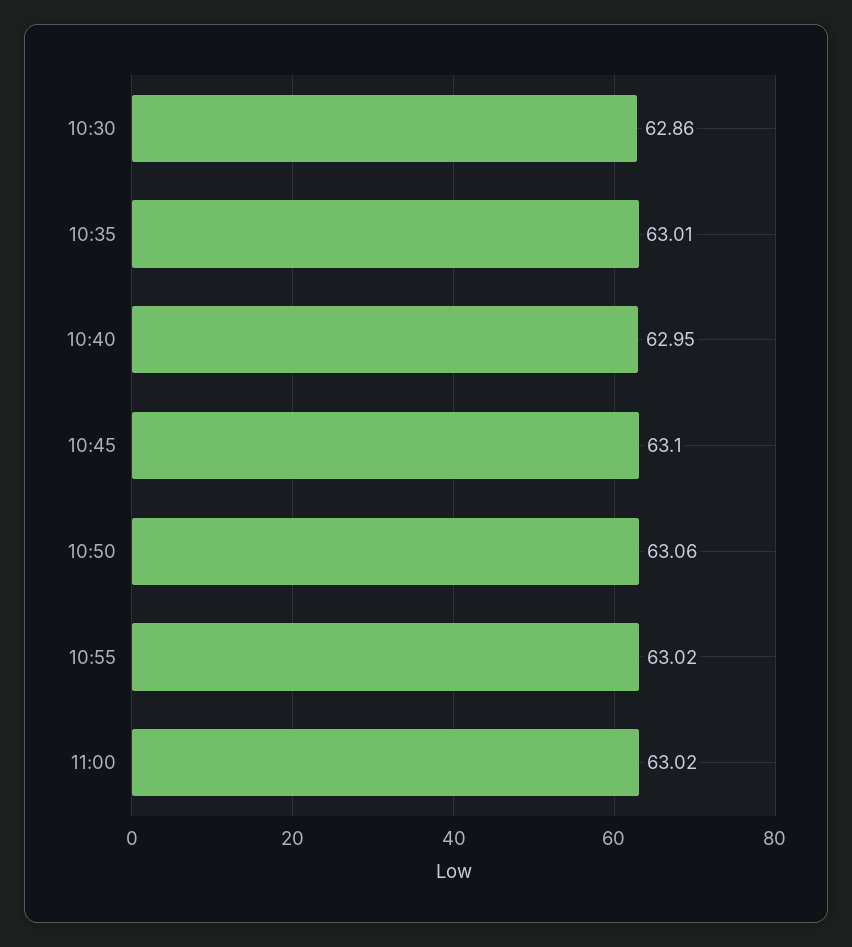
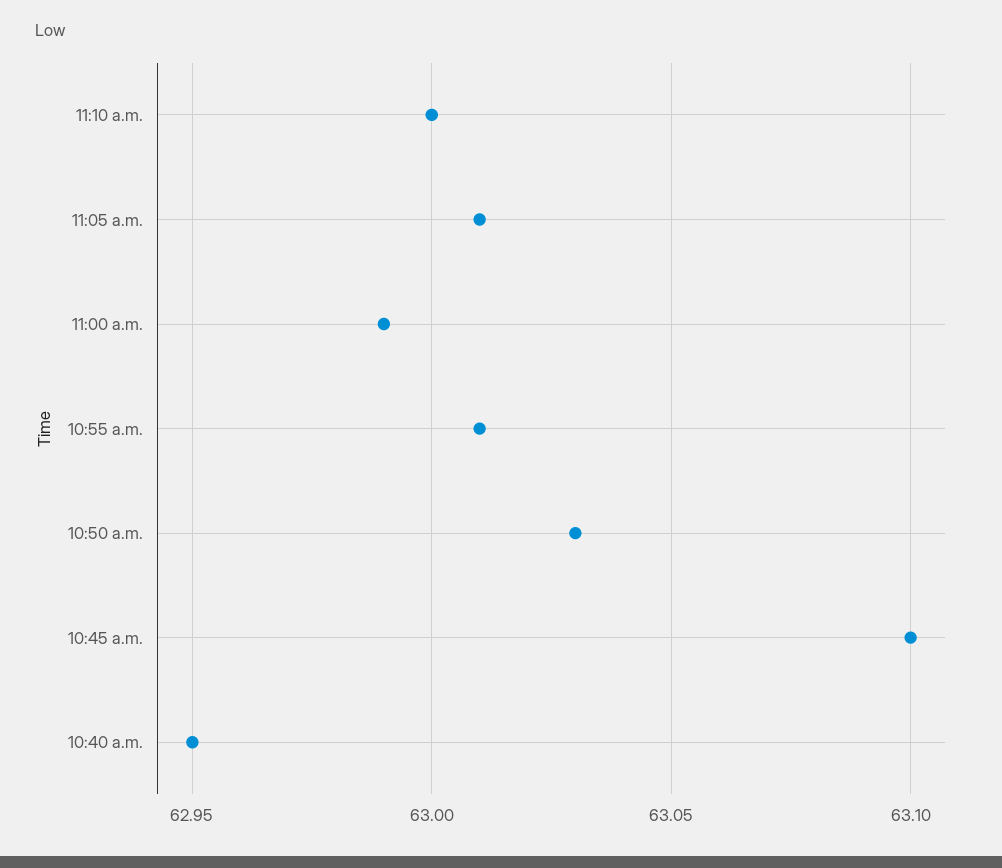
10:30: 62.86 -> none
10:35: 63.01 -> none
10:50: 63.06 -> 63.03
10:55: 63.02 -> 63.01
11:00: 63.02 -> 62.99
11:10 a.m.: none -> 63
11:05 a.m.: none -> 63.01

